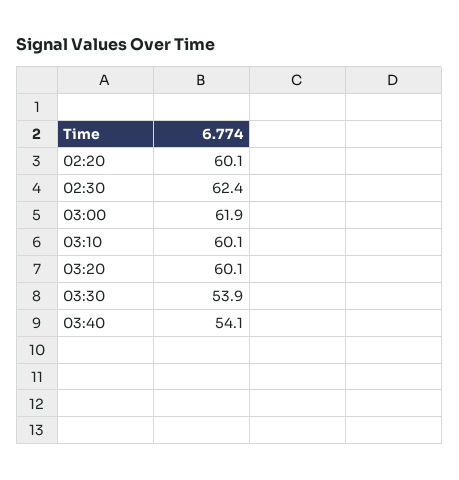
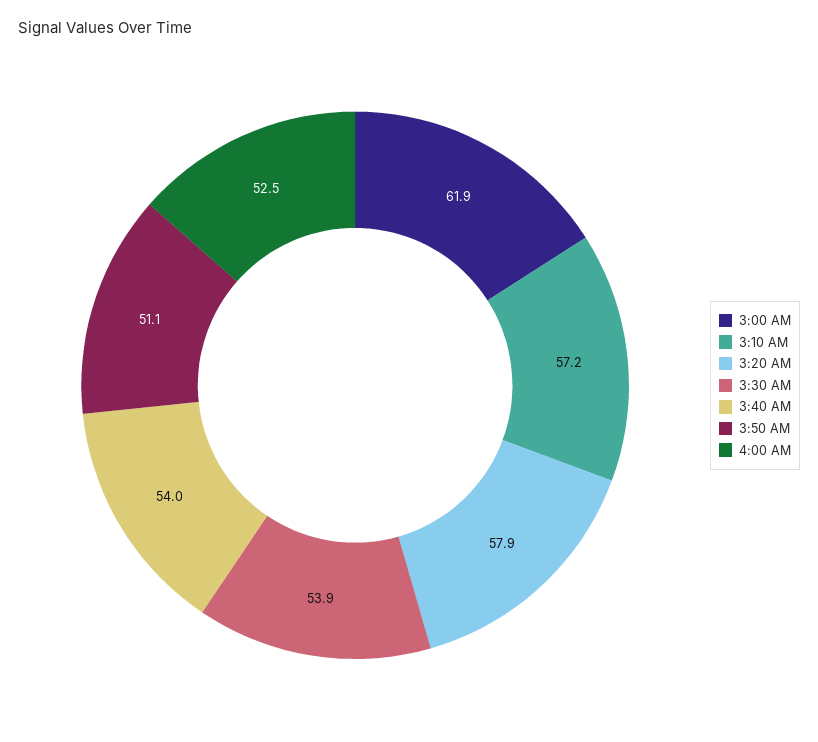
02:20: 60.1 -> none
02:30: 62.4 -> none
03:10: 60.1 -> 57.2
03:20: 60.1 -> 57.9
03:40: 54.1 -> 54
3:50 AM: none -> 51.1
4:00 AM: none -> 52.5

